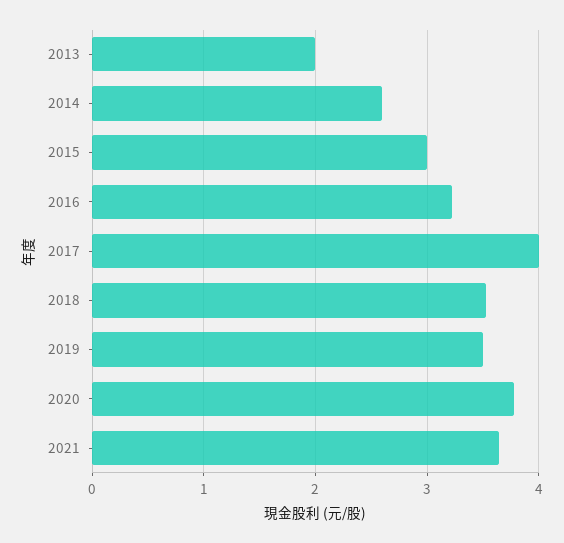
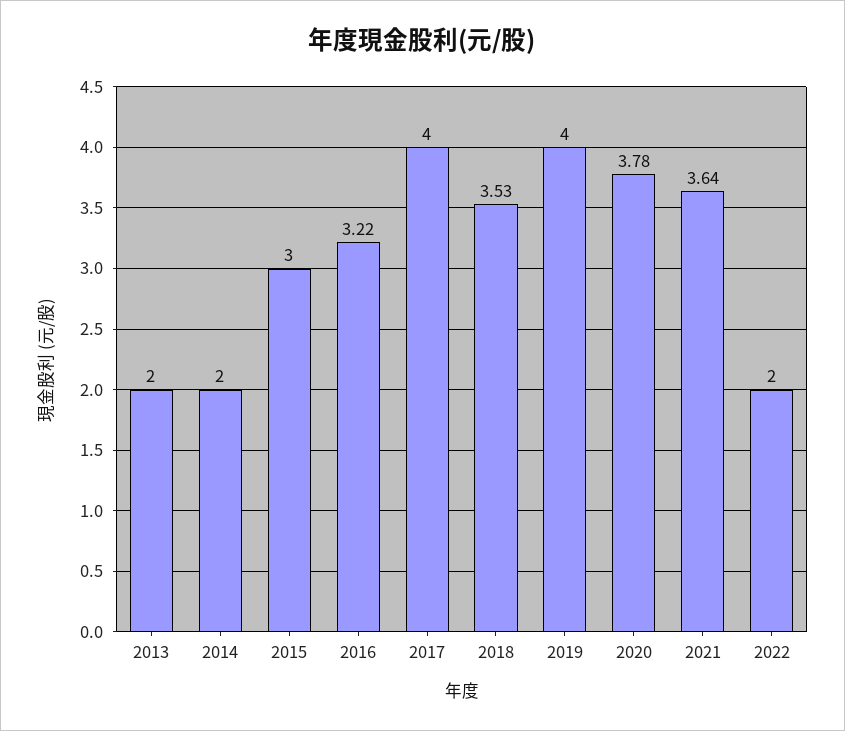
2014: 2.6 -> 2
2019: 3.5 -> 4
2022: none -> 2

